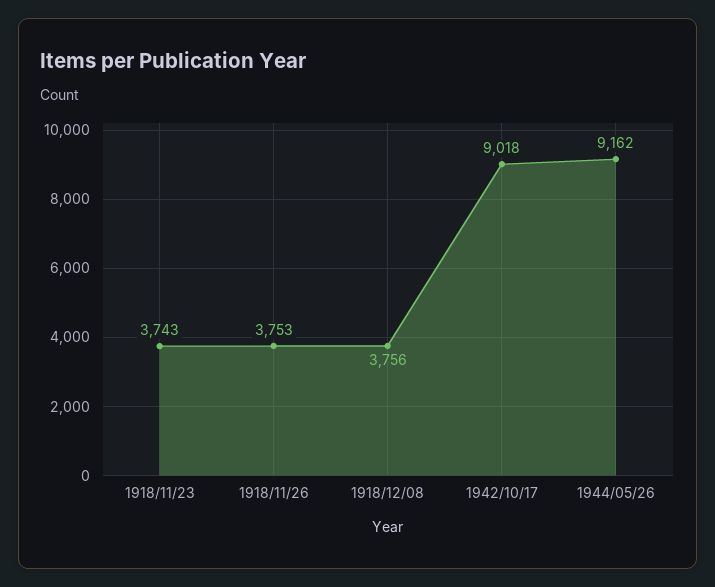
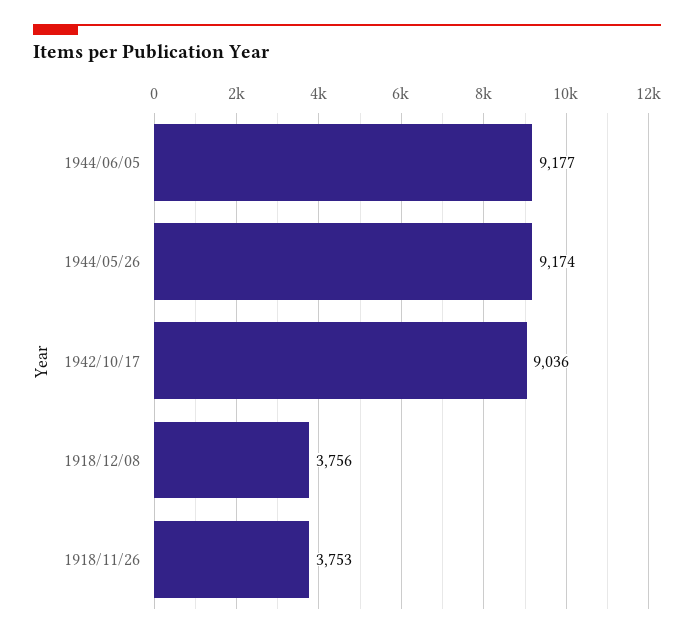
1918/11/23: 3743 -> none
1942/10/17: 9018 -> 9036
1944/05/26: 9162 -> 9174
1944/06/05: none -> 9177

